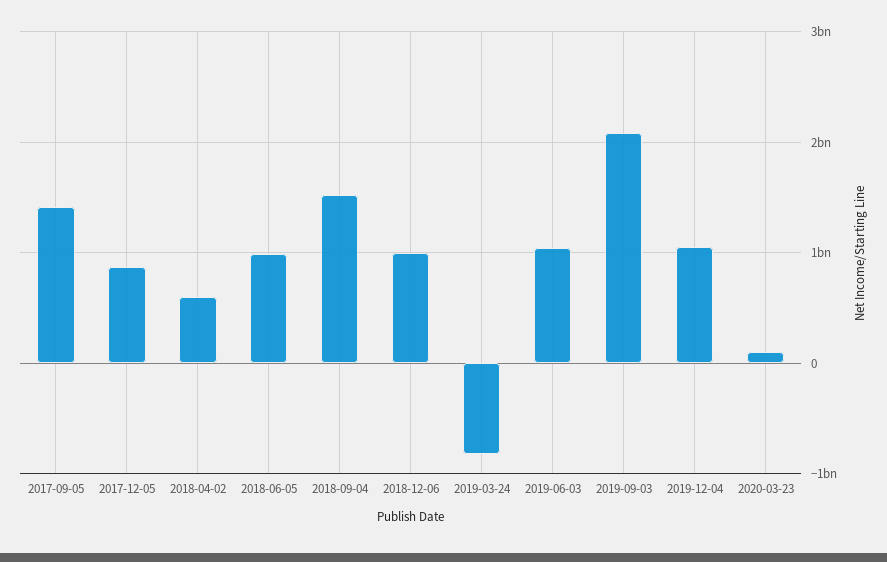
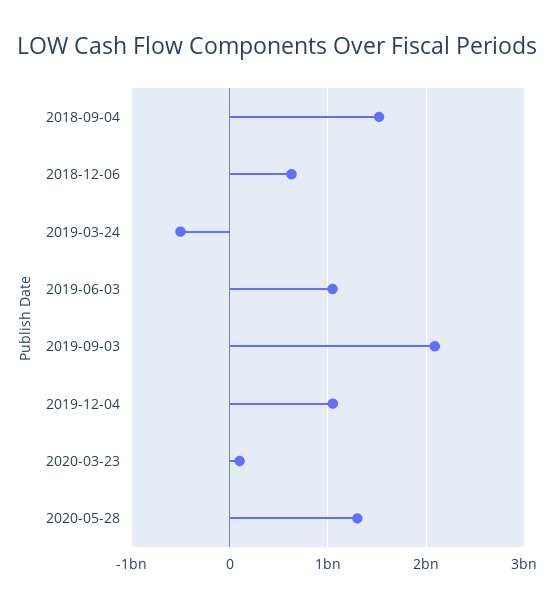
2017-09-05: 1400000000 -> none
2017-12-05: 900000000 -> none
2018-04-02: 600000000 -> none
2018-06-05: 1000000000 -> none
2018-12-06: 1000000000 -> 600000000
2019-03-24: -800000000 -> -500000000
2020-05-28: none -> 1300000000

